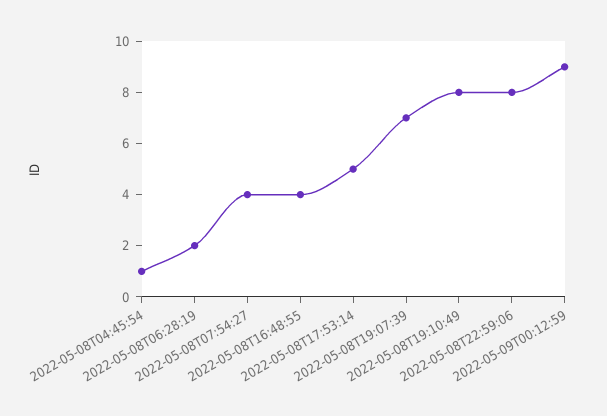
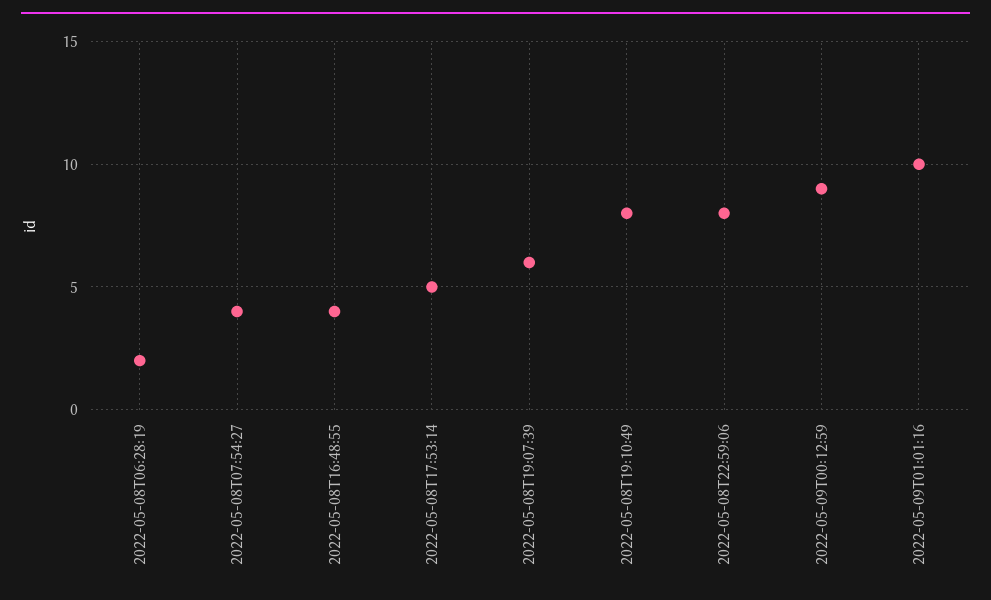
2022-05-08T04:45:54: 1 -> none
2022-05-08T19:07:39: 7 -> 6
2022-05-09T01:01:16: none -> 10

